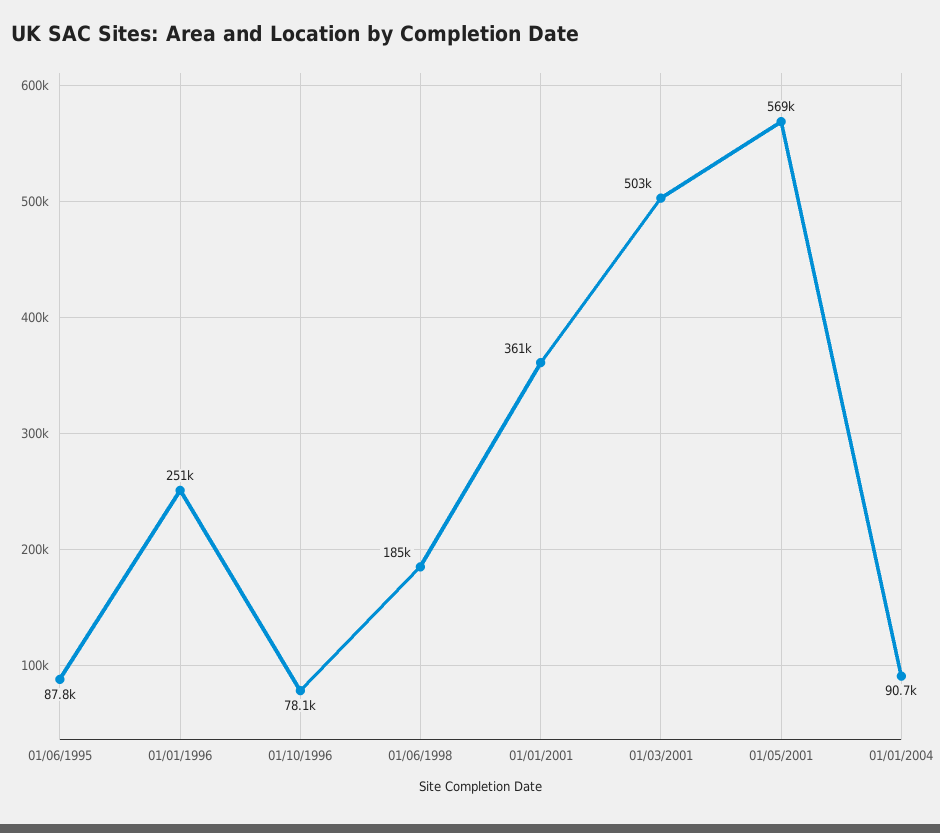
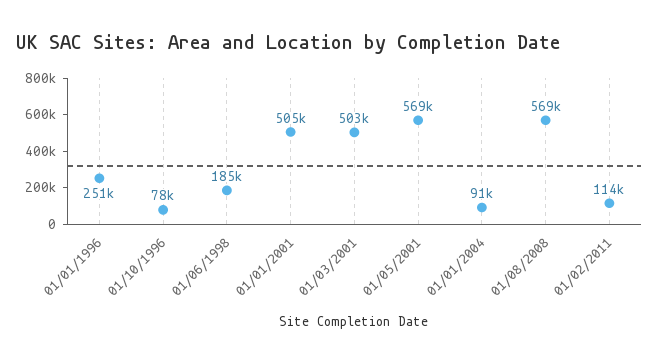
01/06/1995: 87800 -> none
01/01/2001: 361000 -> 505000
01/08/2008: none -> 569000
01/02/2011: none -> 114000

